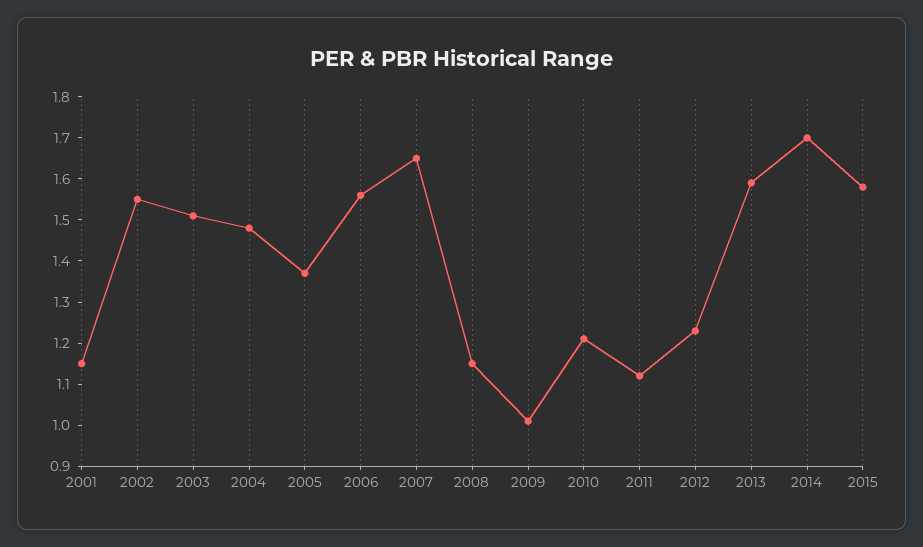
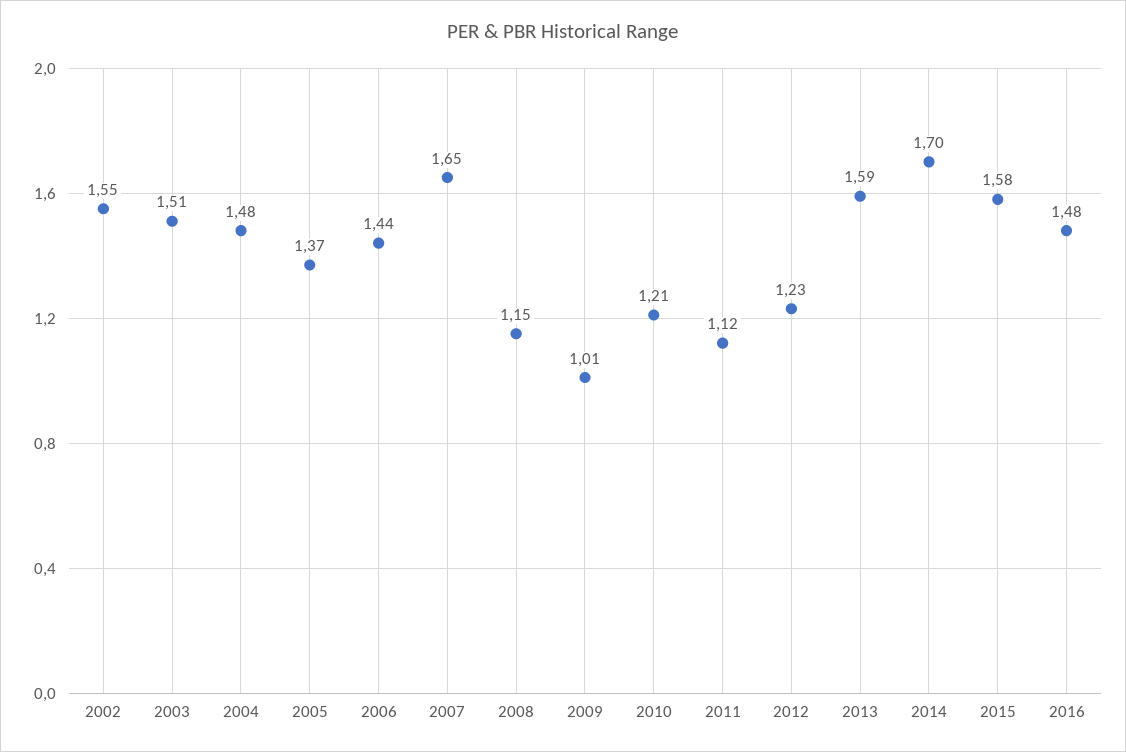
2001: 1.15 -> none
2006: 1.55 -> 1.44
2016: none -> 1.48

